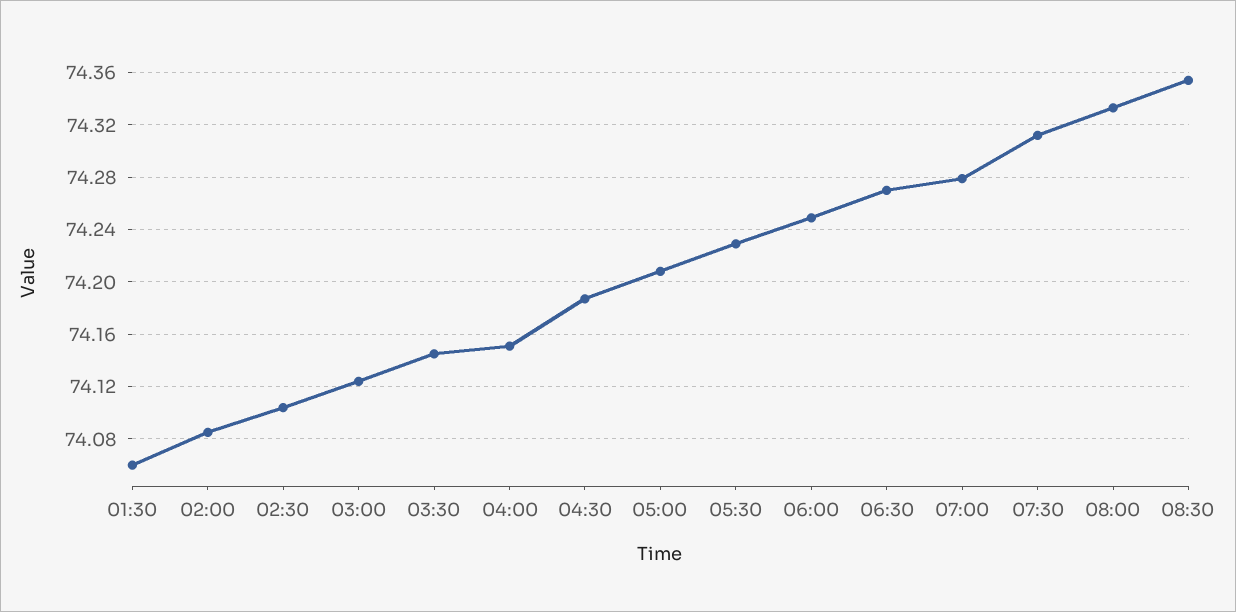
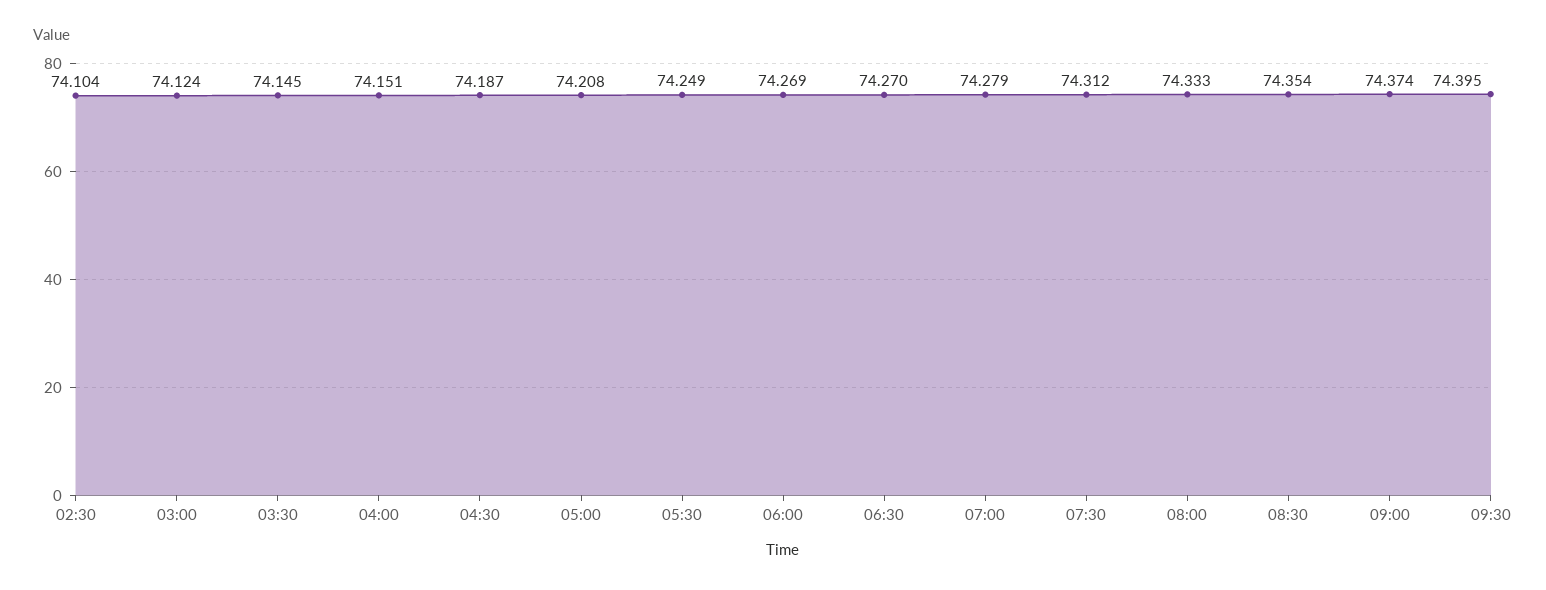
01:30: 74.06 -> none
02:00: 74.085 -> none
05:30: 74.23 -> 74.249
06:00: 74.25 -> 74.269
09:00: none -> 74.374
09:30: none -> 74.395

